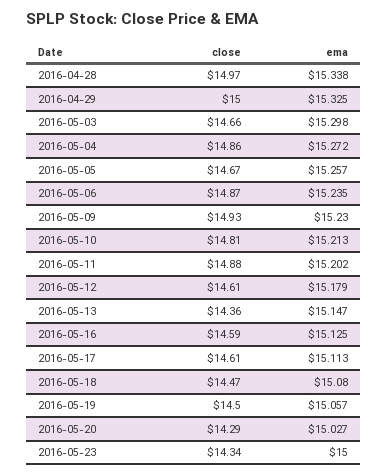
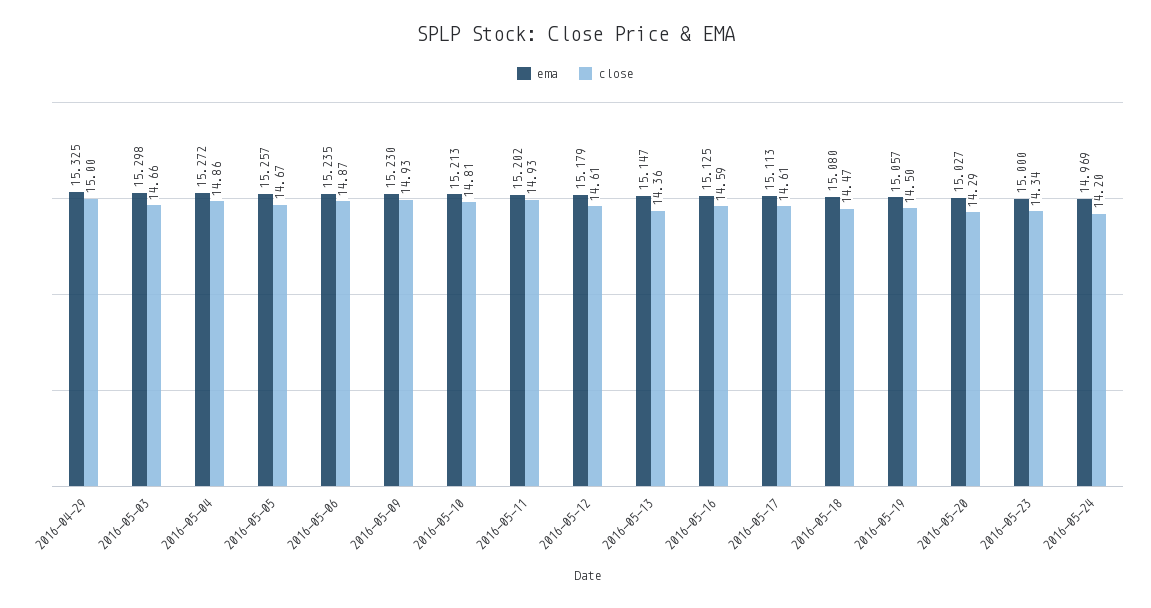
close, 2016-04-28: 14.97 -> none
ema, 2016-04-28: 15.338 -> none
close, 2016-05-11: 14.88 -> 14.93
ema, 2016-05-24: none -> 14.969
close, 2016-05-24: none -> 14.2

